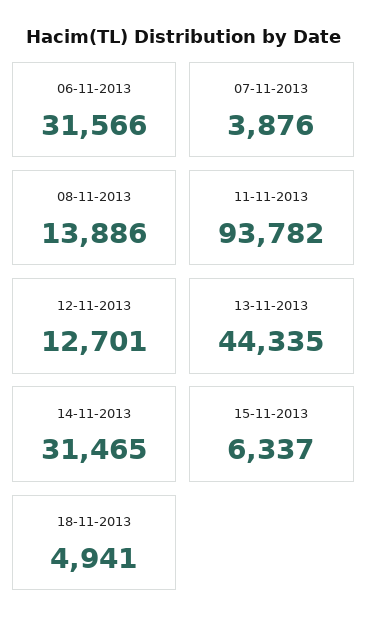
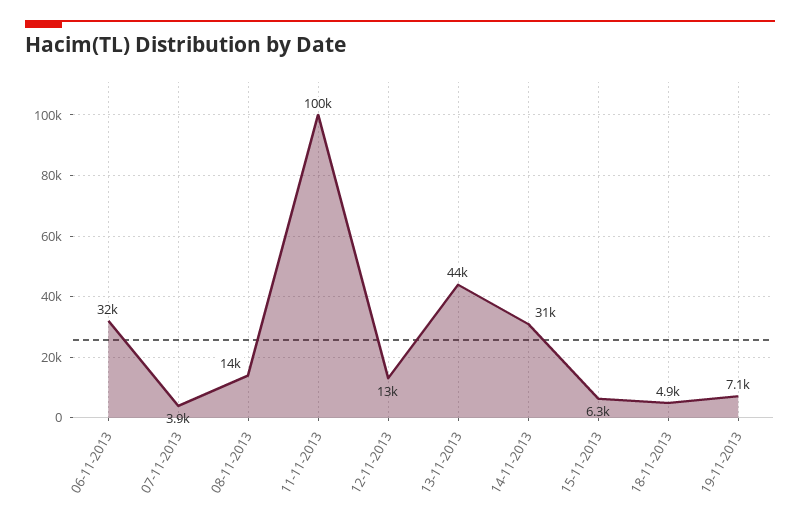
11-11-2013: 93782 -> 100000
19-11-2013: none -> 7100

